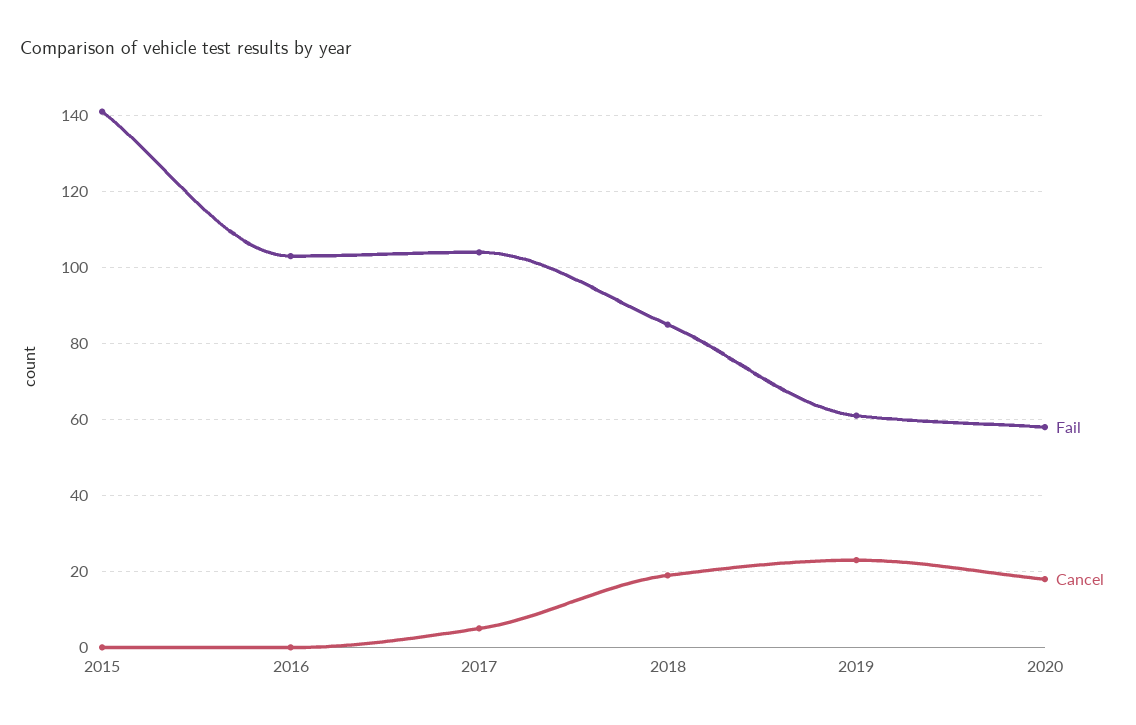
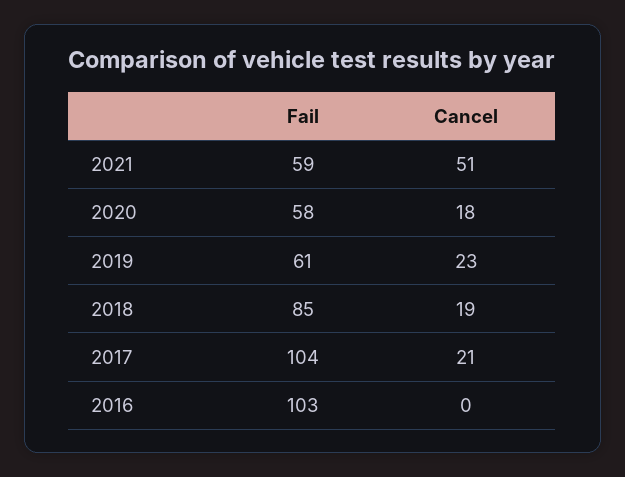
Fail, 2015: 140 -> none
Cancel, 2015: 0 -> none
Cancel, 2017: 5 -> 21
Fail, 2021: none -> 59
Cancel, 2021: none -> 51

